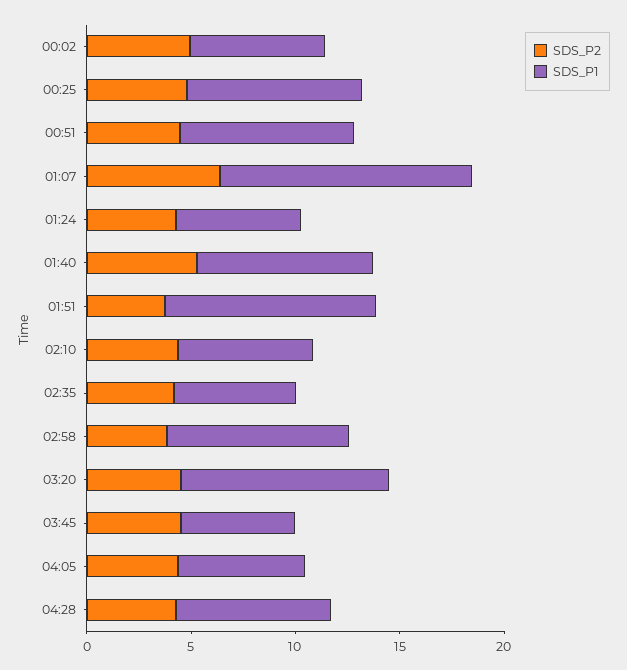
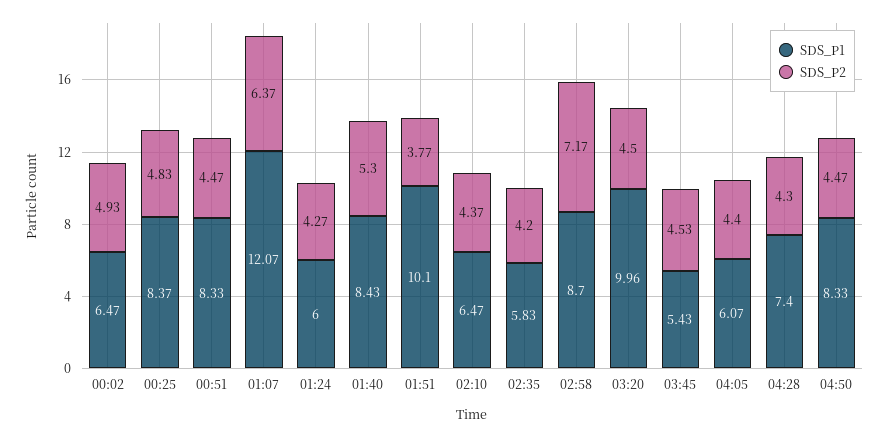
SDS_P2, 02:58: 4 -> 7.17
SDS_P1, 04:50: none -> 8.33
SDS_P2, 04:50: none -> 4.47

